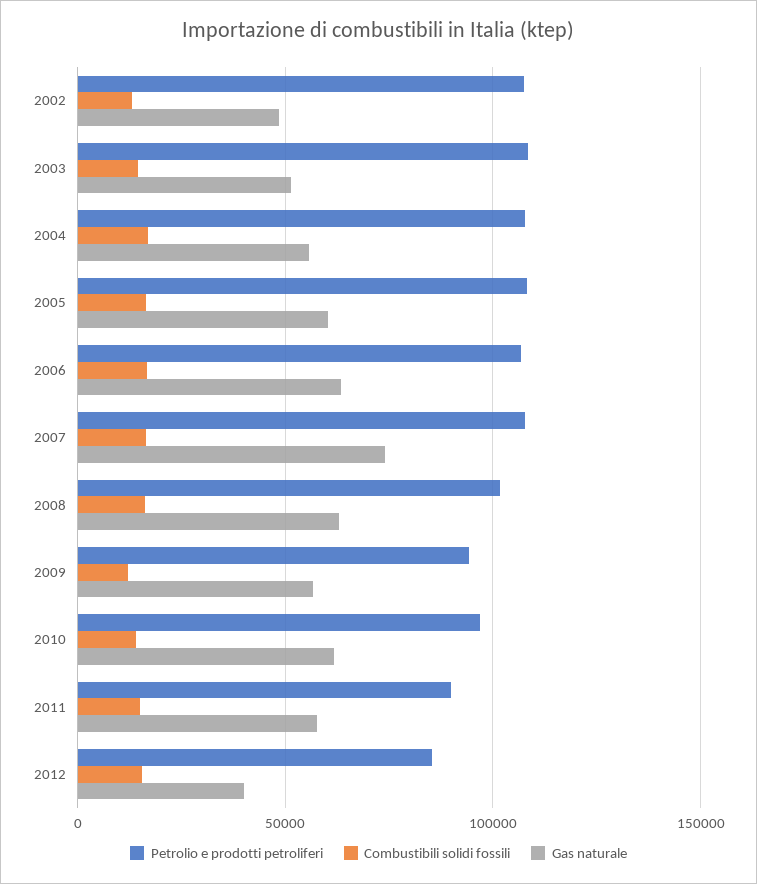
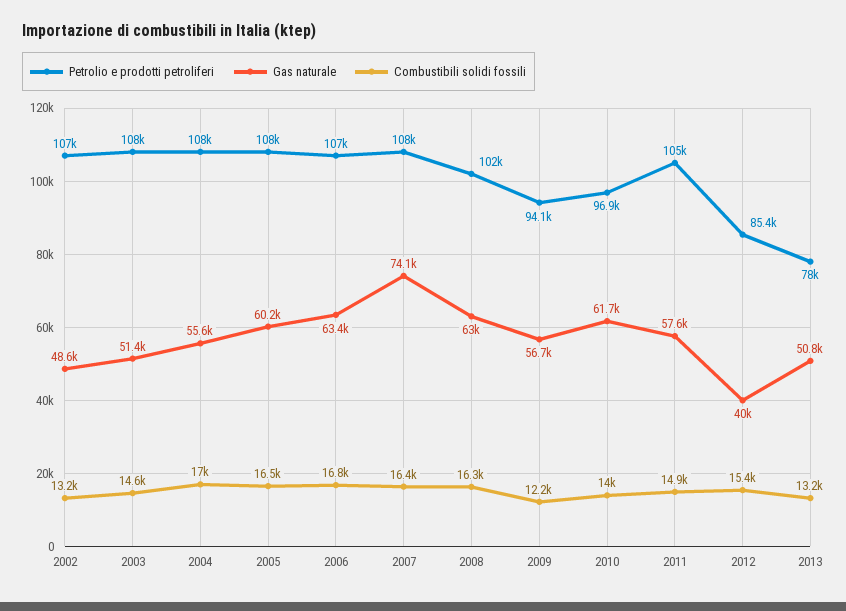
Petrolio e prodotti petroliferi, 2011: 90000 -> 105000
Petrolio e prodotti petroliferi, 2013: none -> 78000
Gas naturale, 2013: none -> 50800
Combustibili solidi fossili, 2013: none -> 13200

